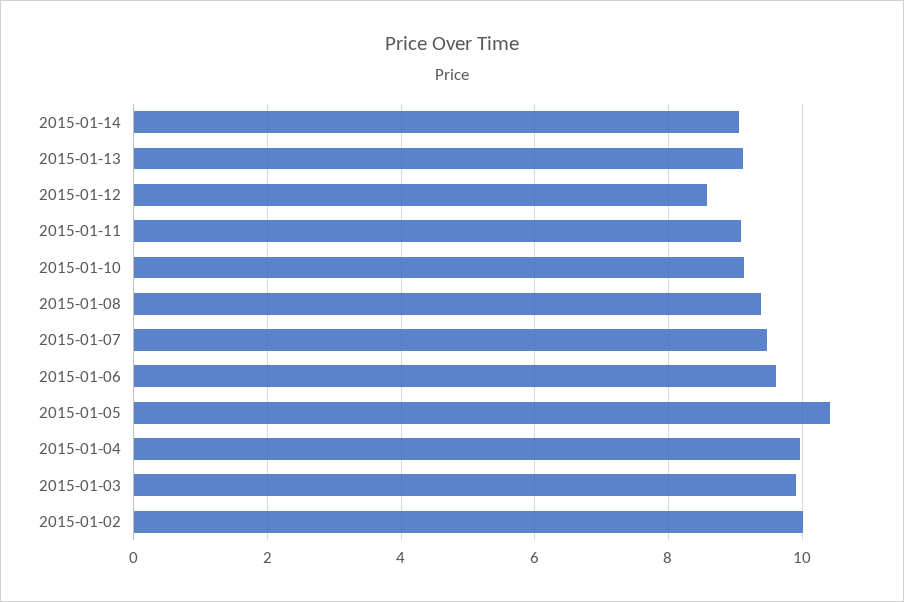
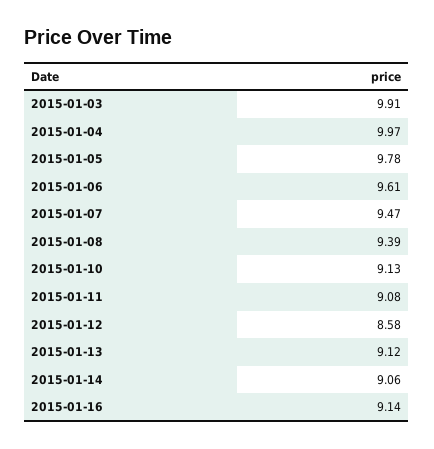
2015-01-05: 10.4 -> 9.78
2015-01-02: 10 -> none
2015-01-16: none -> 9.14

